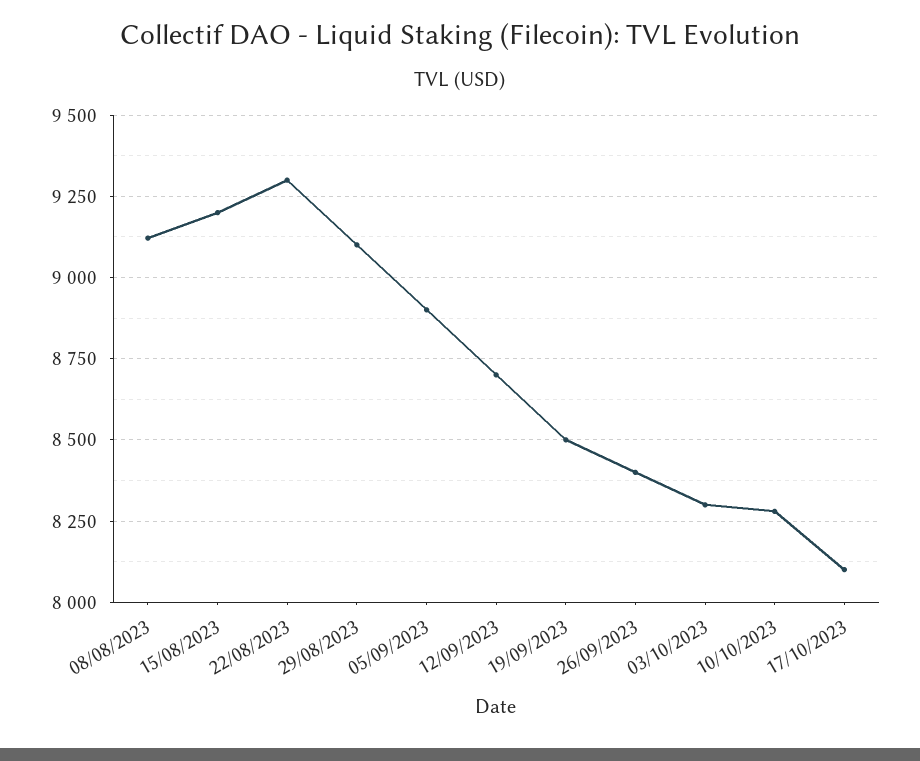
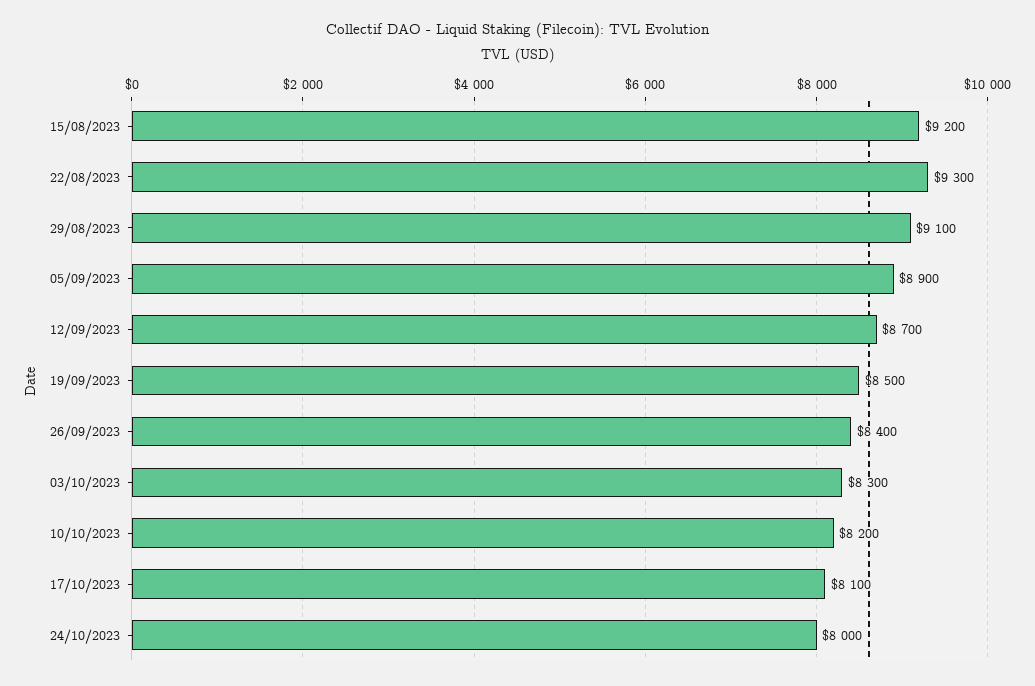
08/08/2023: 9125 -> none
10/10/2023: 8275 -> 8200
24/10/2023: none -> 8000

